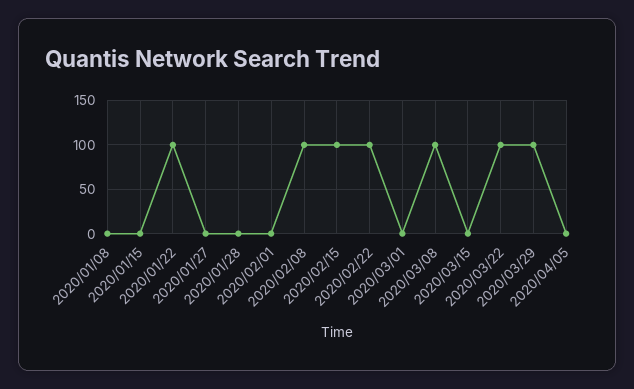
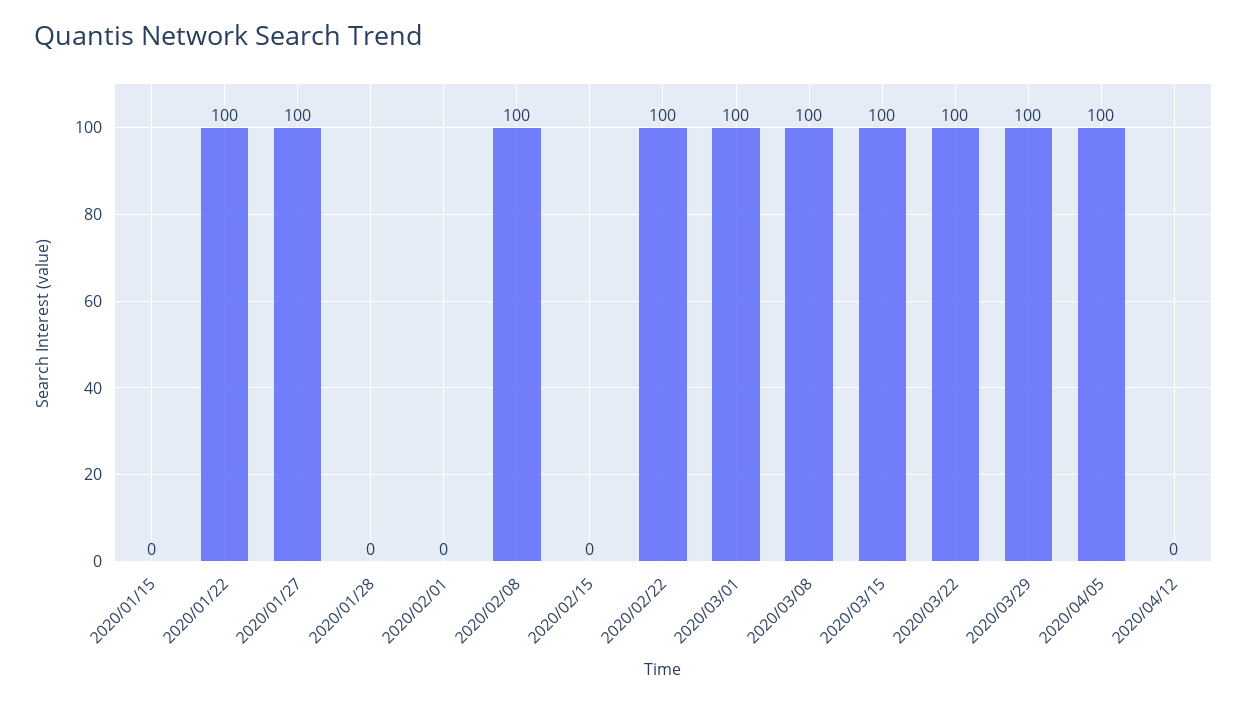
2020/01/08: 0 -> none
2020/01/27: 0 -> 100
2020/02/15: 100 -> 0
2020/03/01: 0 -> 100
2020/03/15: 0 -> 100
2020/04/05: 0 -> 100
2020/04/12: none -> 0

